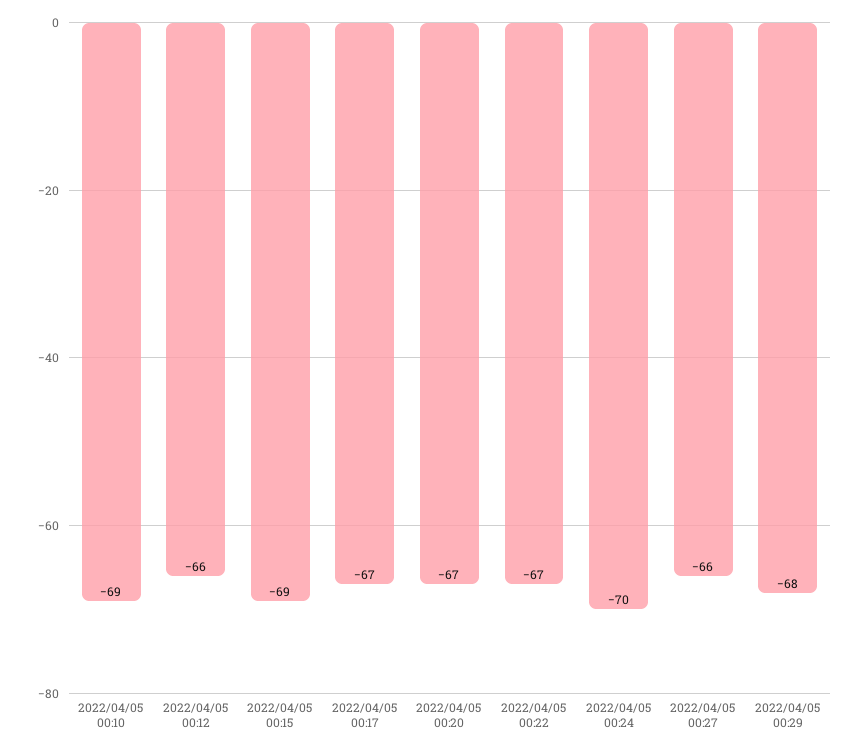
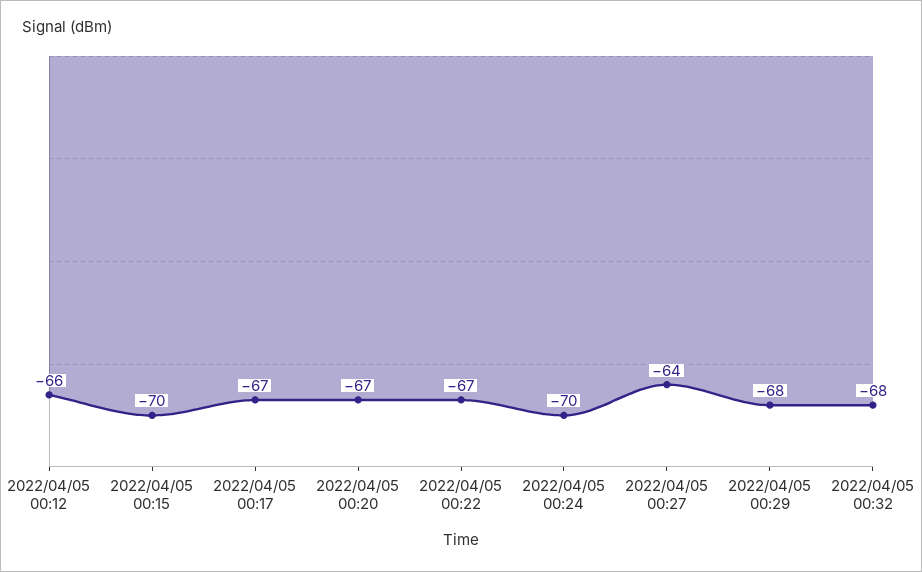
2022/04/05 00:10: -69 -> none
2022/04/05 00:15: -69 -> -70
2022/04/05 00:27: -66 -> -64
2022/04/05 00:32: none -> -68

